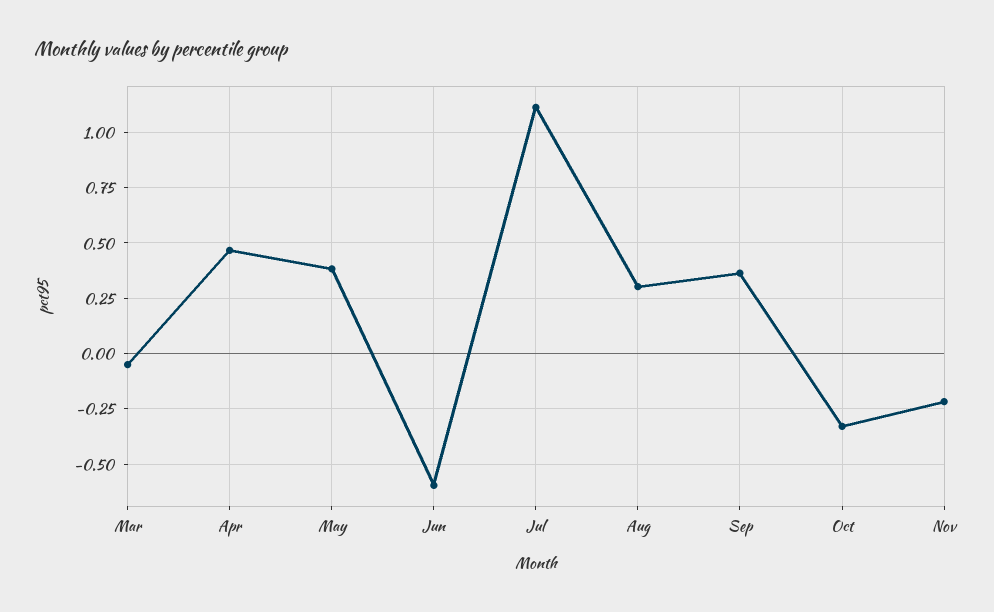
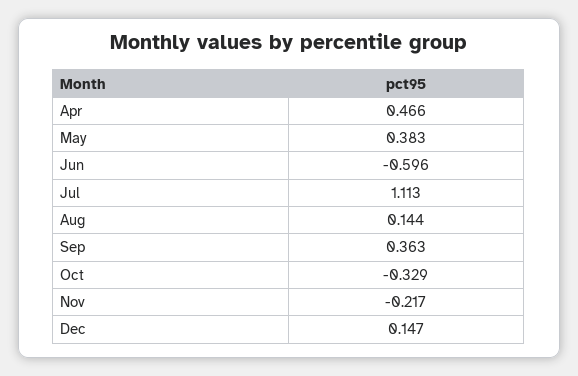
Mar: -0.05 -> none
Aug: 0.3 -> 0.144
Dec: none -> 0.147

